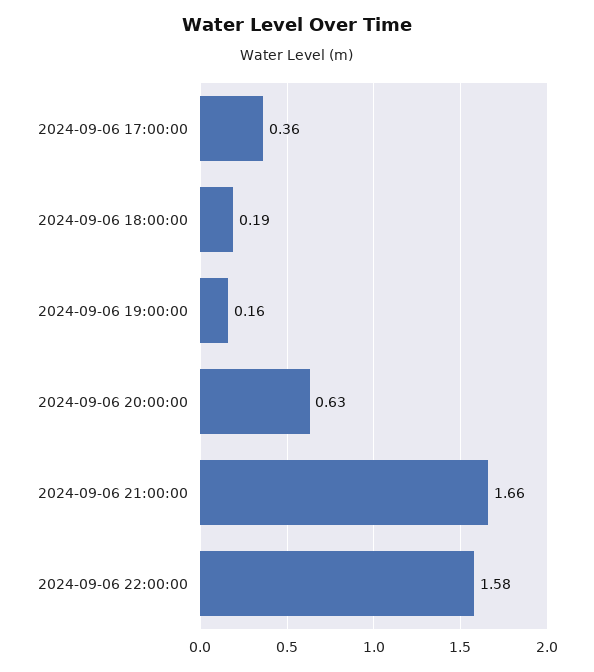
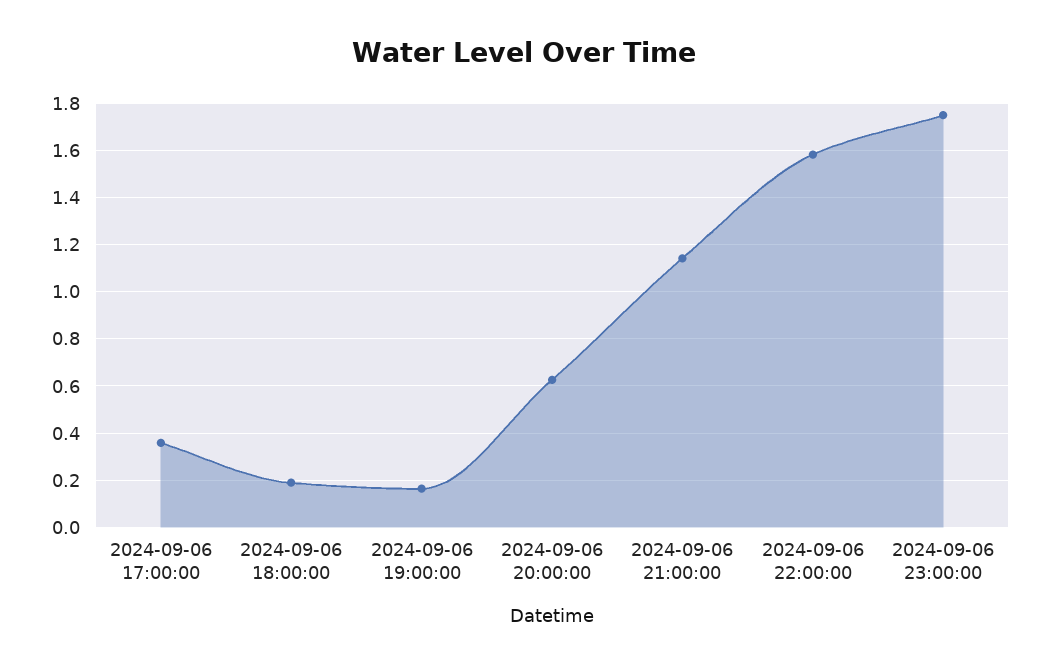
2024-09-06 21:00:00: 1.66 -> 1.15
2024-09-06 23:00:00: none -> 1.75

